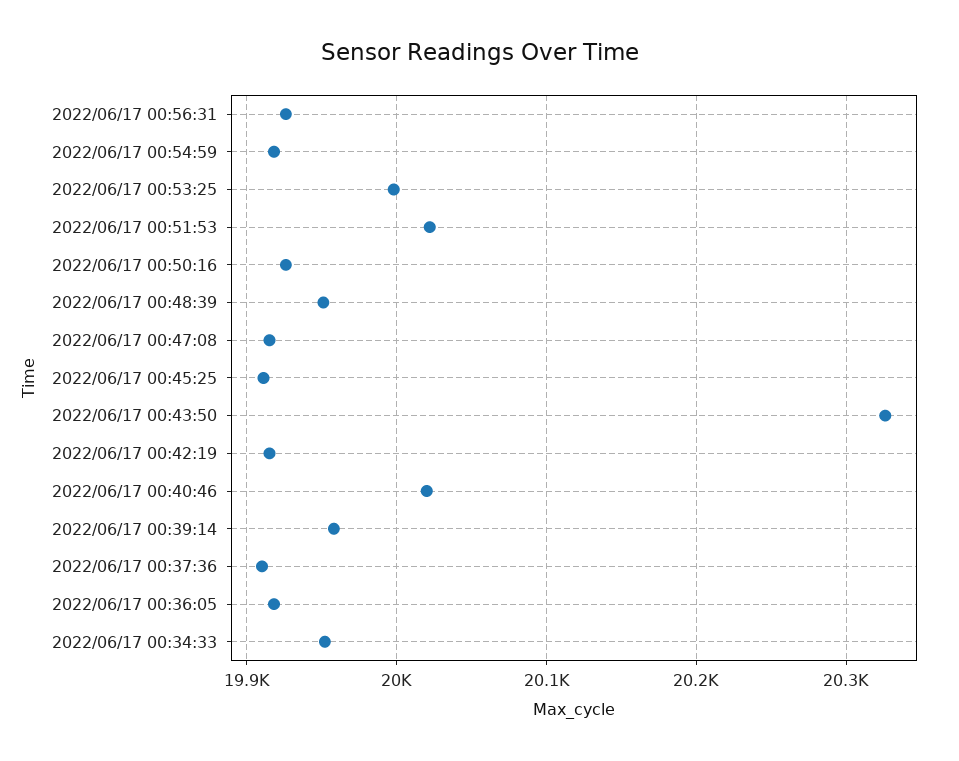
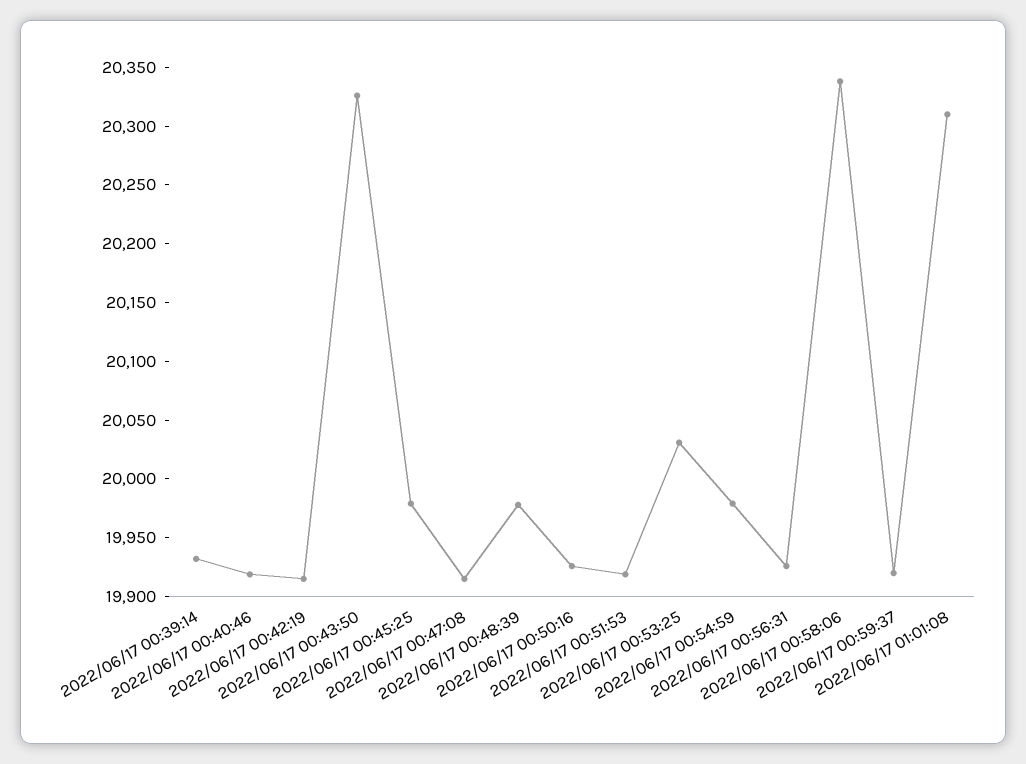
2022/06/17 00:54:59: 19920 -> 19980
2022/06/17 00:53:25: 20000 -> 20030
2022/06/17 00:51:53: 20020 -> 19920
2022/06/17 00:48:39: 19950 -> 19980
2022/06/17 00:45:25: 19910 -> 19980
2022/06/17 00:40:46: 20020 -> 19920
2022/06/17 00:39:14: 19960 -> 19930
2022/06/17 00:37:36: 19910 -> none
2022/06/17 00:36:05: 19920 -> none
2022/06/17 00:34:33: 19950 -> none
2022/06/17 00:58:06: none -> 20340
2022/06/17 00:59:37: none -> 19920
2022/06/17 01:01:08: none -> 20310

